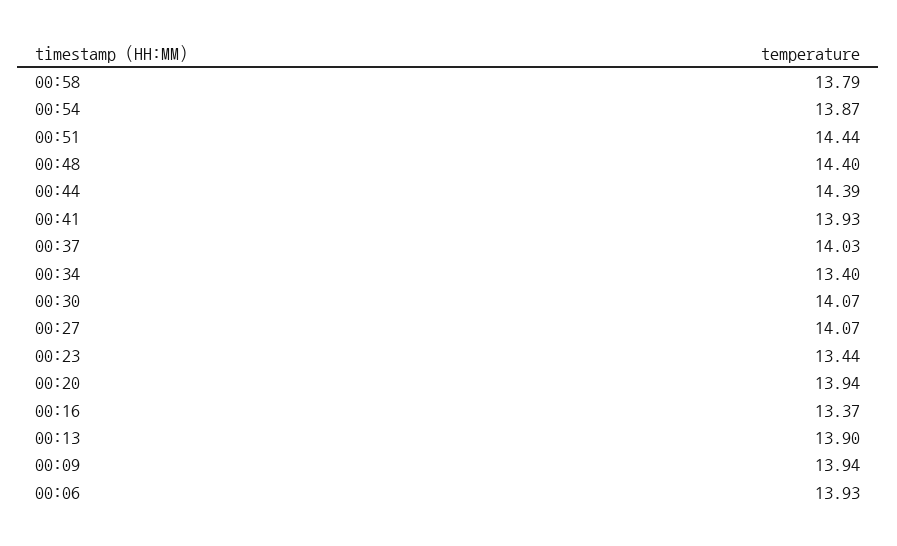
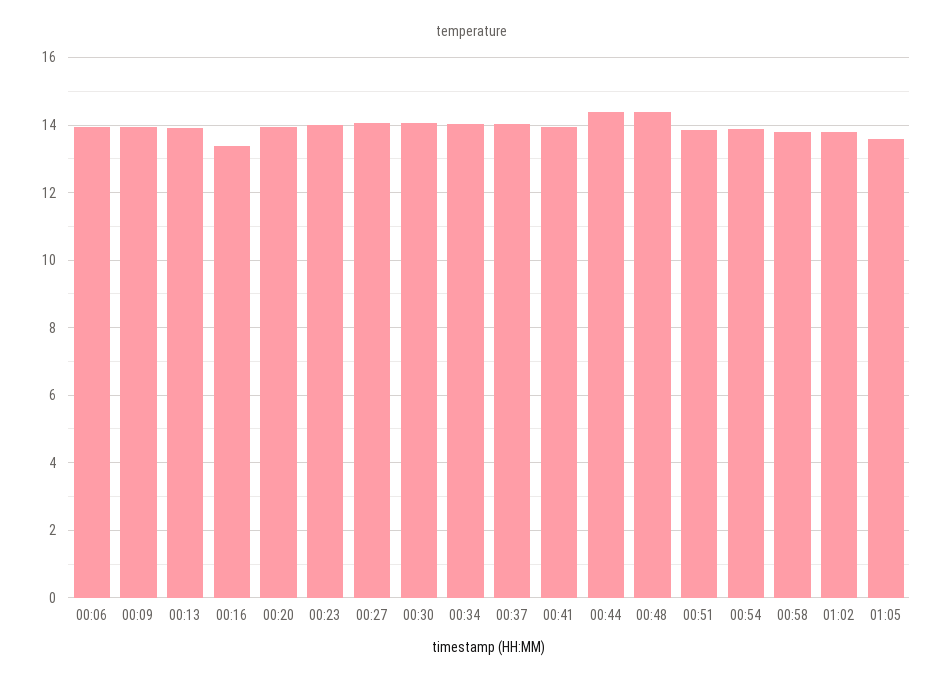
00:51: 14.44 -> 13.8
00:34: 13.4 -> 14
00:23: 13.44 -> 14
01:02: none -> 13.8
01:05: none -> 13.6

